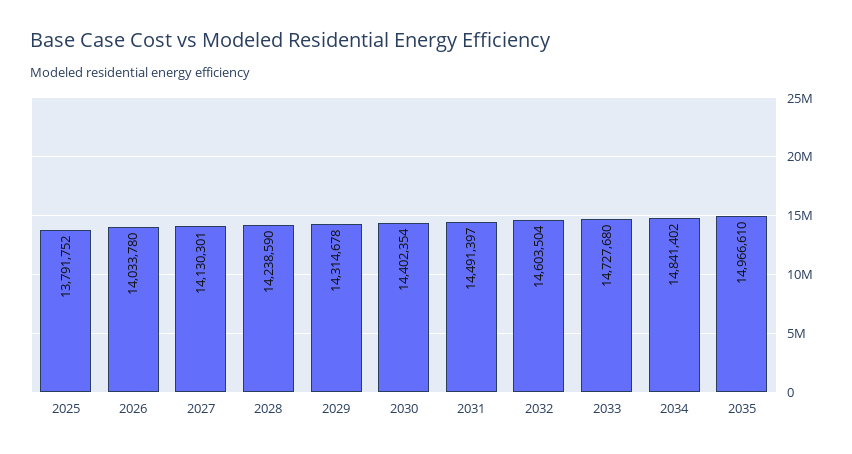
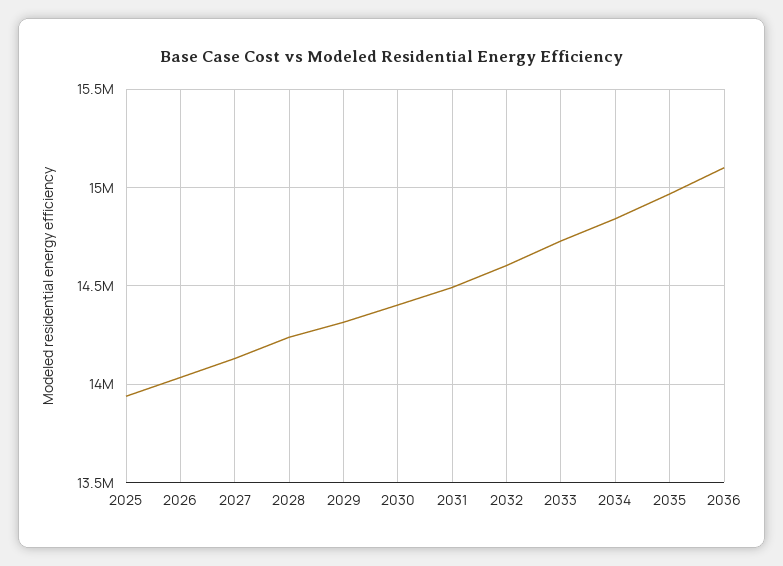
2025: 13791752 -> 13950000
2036: none -> 15100000

